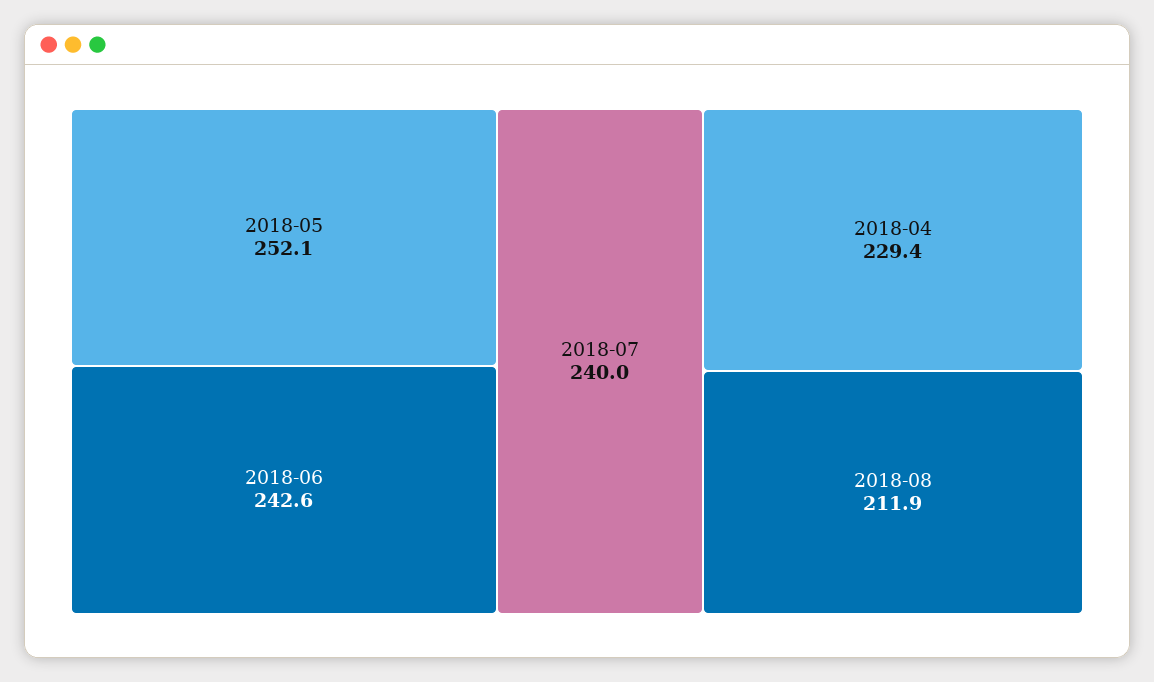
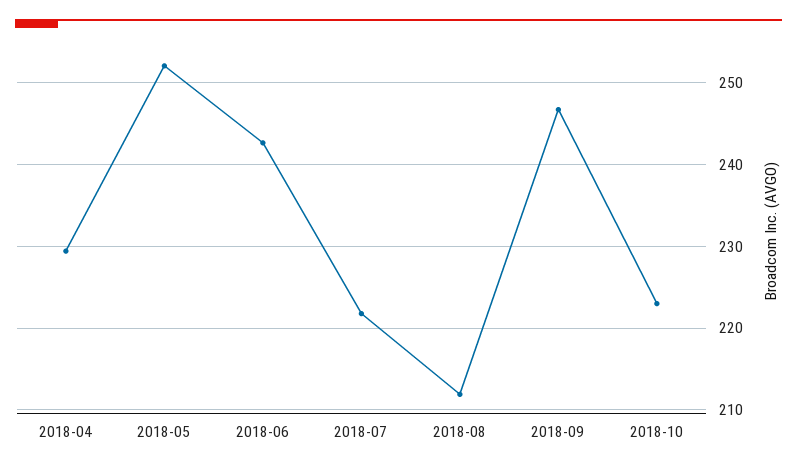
2018-07: 240 -> 222
2018-09: none -> 247
2018-10: none -> 223

